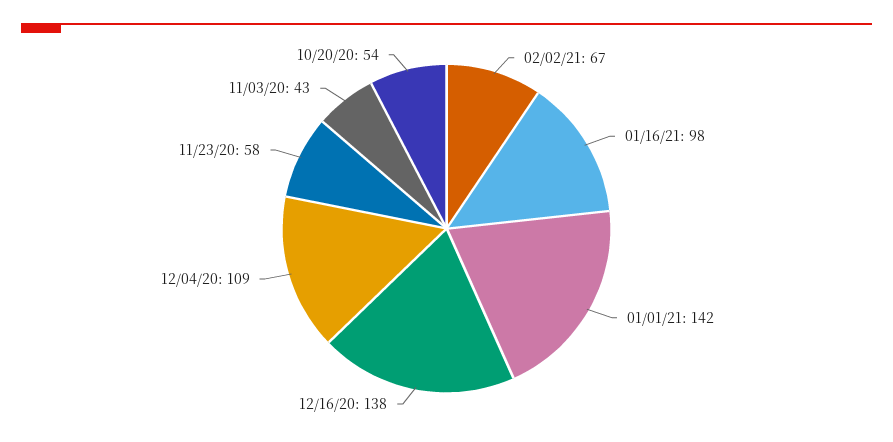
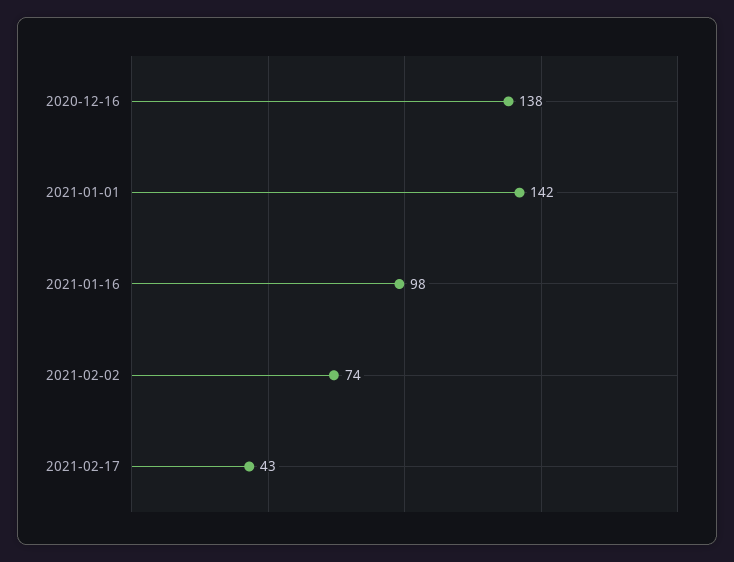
02/02/21: 67 -> 74
12/04/20: 109 -> none
11/23/20: 58 -> none
11/03/20: 43 -> none
10/20/20: 54 -> none
2021-02-17: none -> 43

